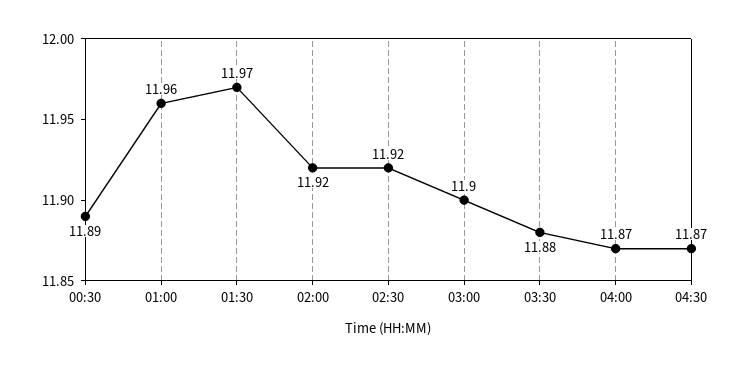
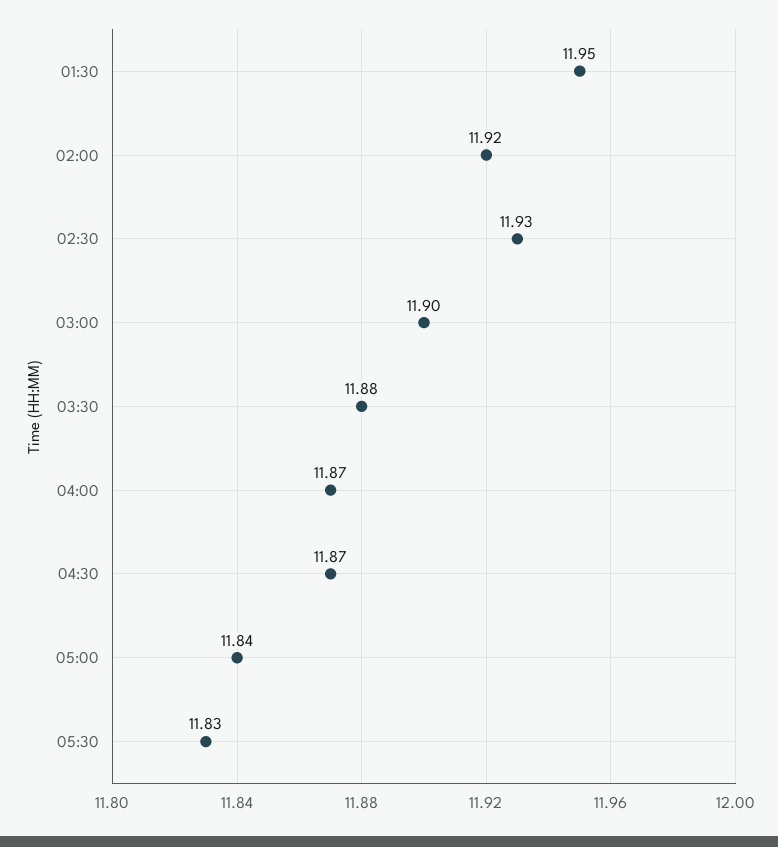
00:30: 11.89 -> none
01:00: 11.96 -> none
01:30: 11.97 -> 11.95
02:30: 11.92 -> 11.93
05:00: none -> 11.84
05:30: none -> 11.83

